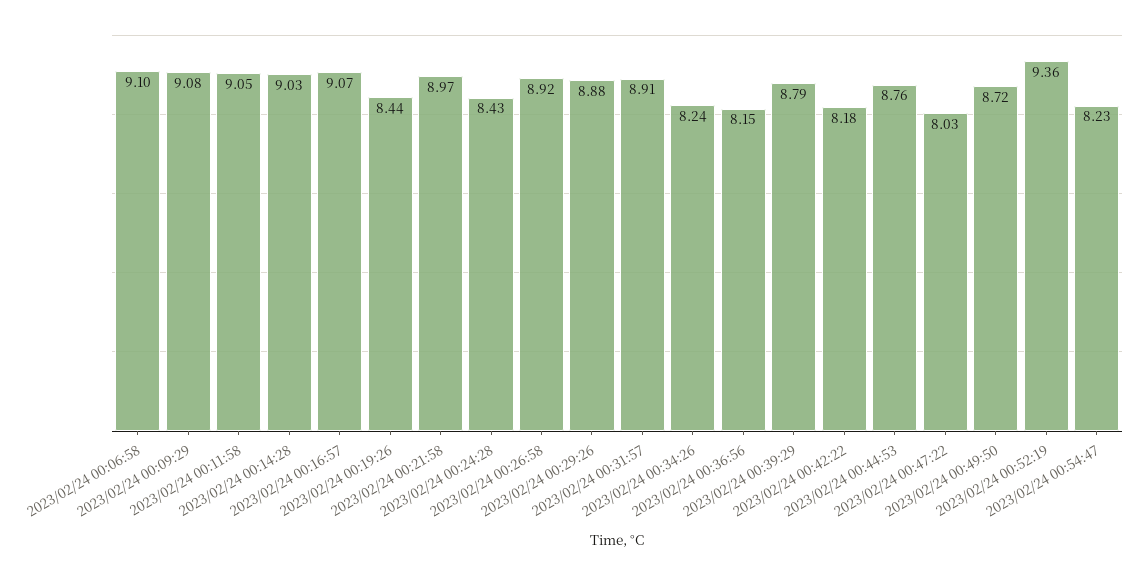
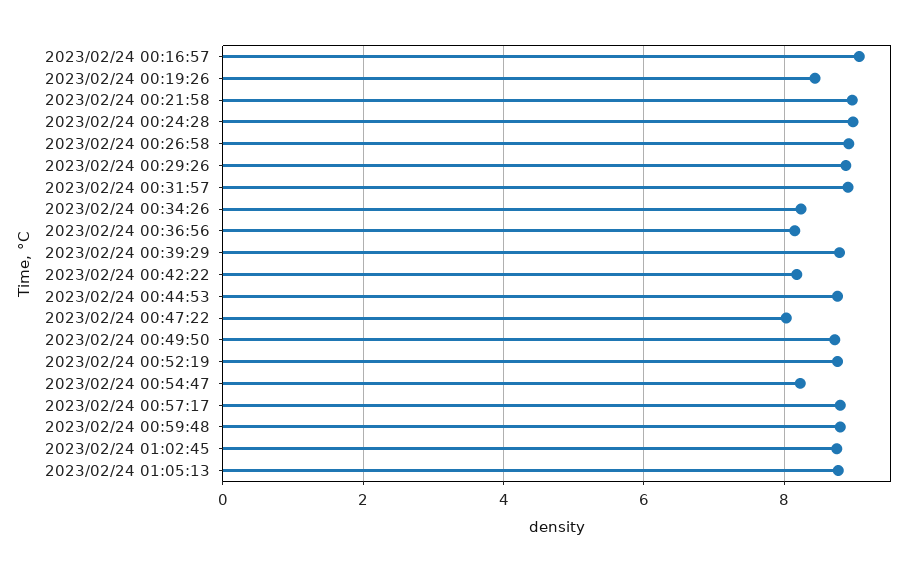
2023/02/24 00:06:58: 9.1 -> none
2023/02/24 00:09:29: 9.08 -> none
2023/02/24 00:11:58: 9.05 -> none
2023/02/24 00:14:28: 9.03 -> none
2023/02/24 00:24:28: 8.43 -> 9
2023/02/24 00:52:19: 9.36 -> 8.8
2023/02/24 00:57:17: none -> 8.8
2023/02/24 00:59:48: none -> 8.8
2023/02/24 01:02:45: none -> 8.8
2023/02/24 01:05:13: none -> 8.8

